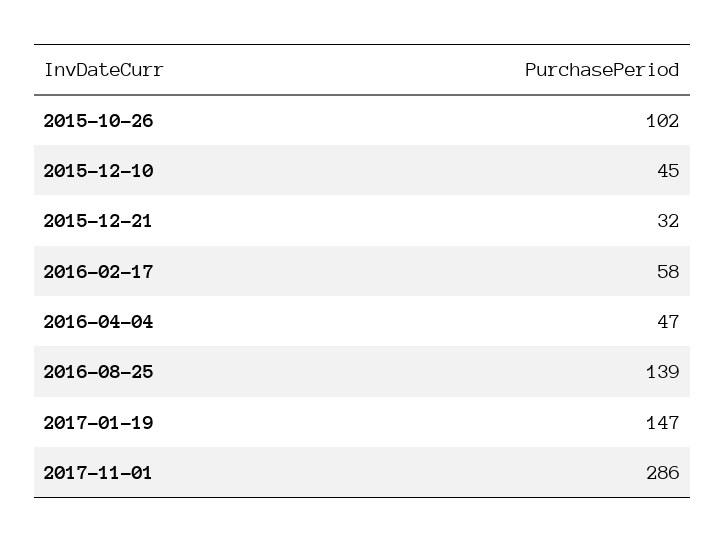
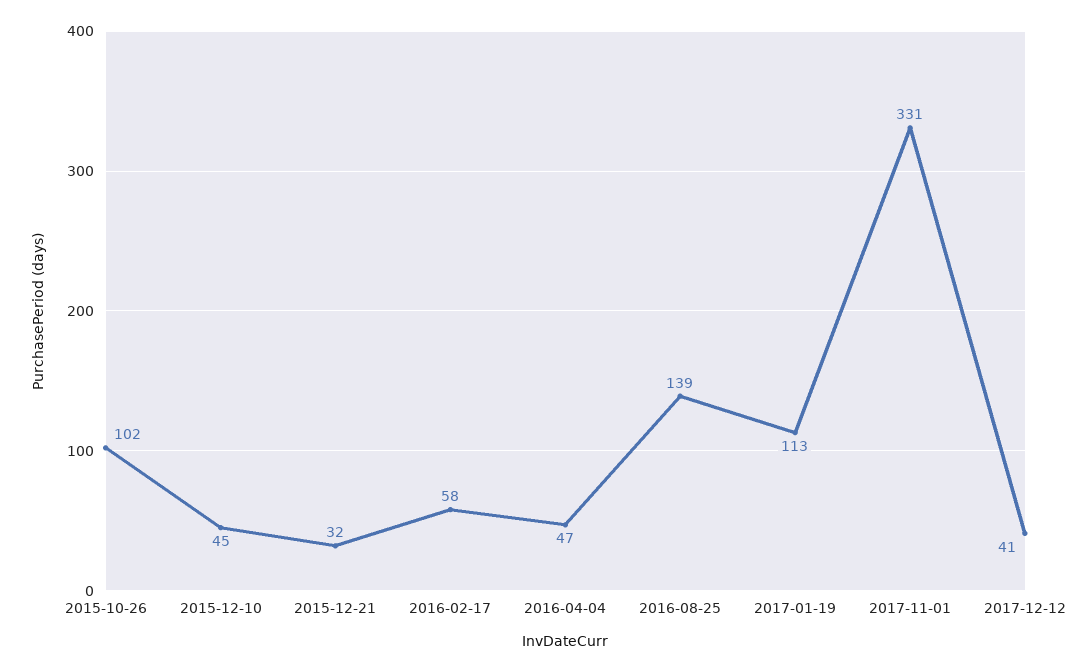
2017-01-19: 147 -> 113
2017-11-01: 286 -> 331
2017-12-12: none -> 41

